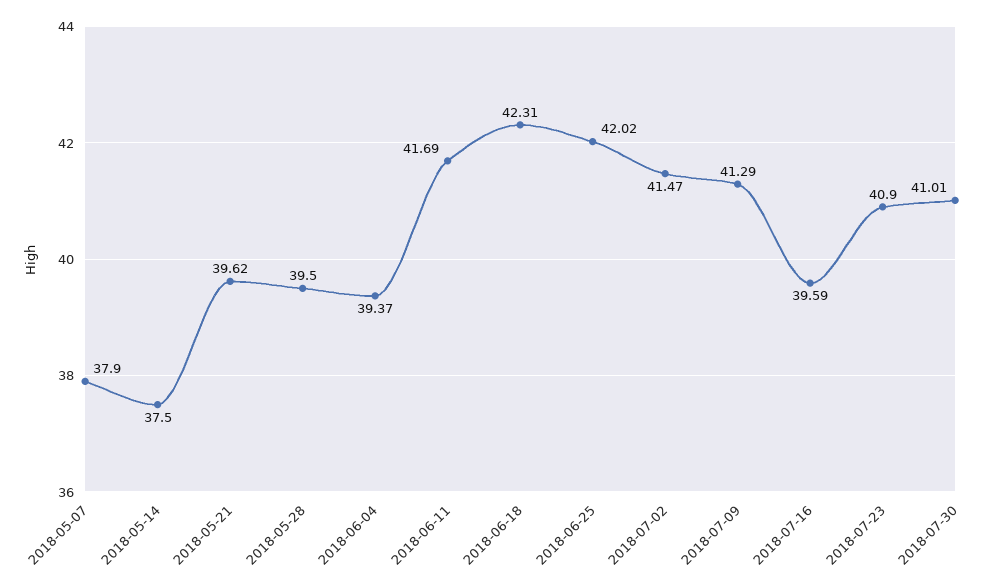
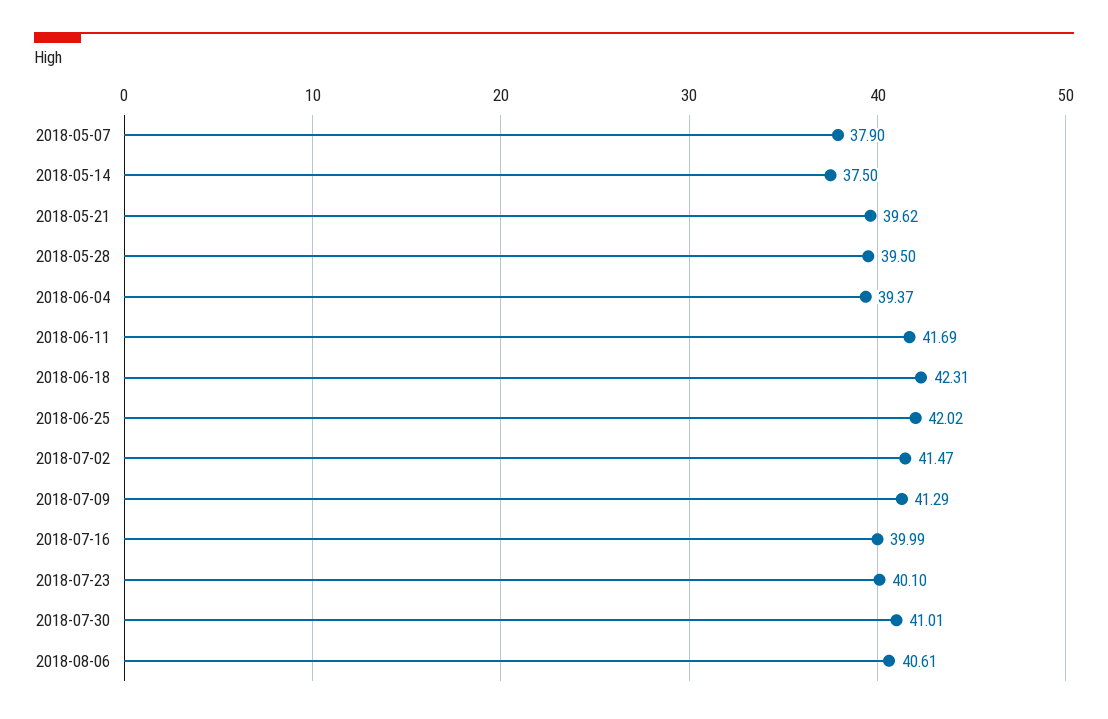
2018-07-16: 39.59 -> 39.99
2018-07-23: 40.9 -> 40.1
2018-08-06: none -> 40.61

